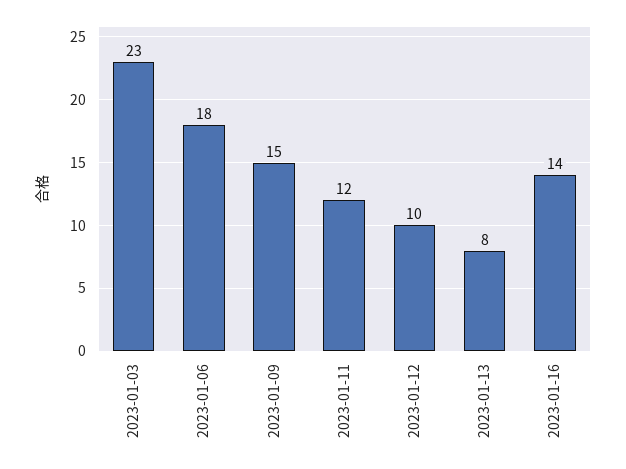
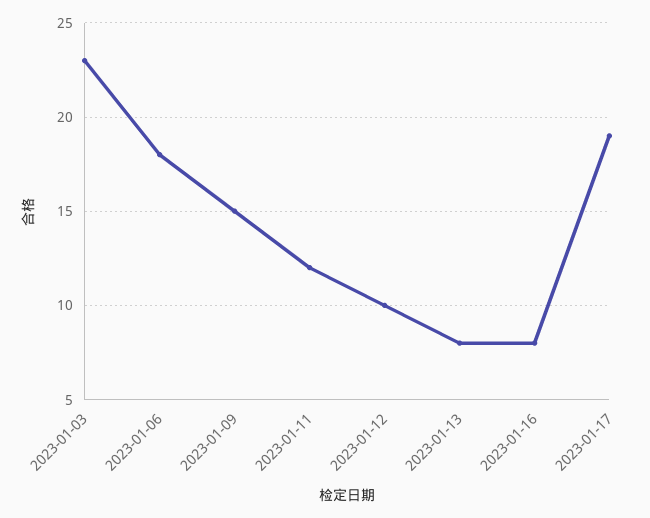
2023-01-16: 14 -> 8
2023-01-17: none -> 19

